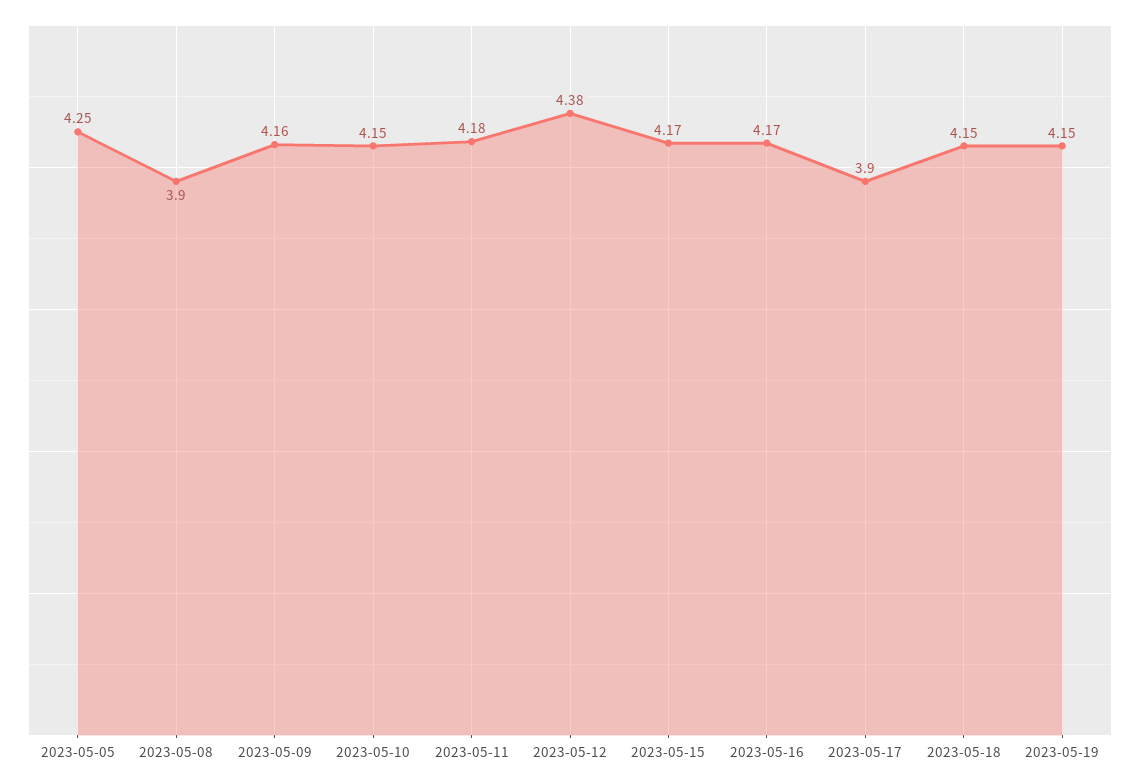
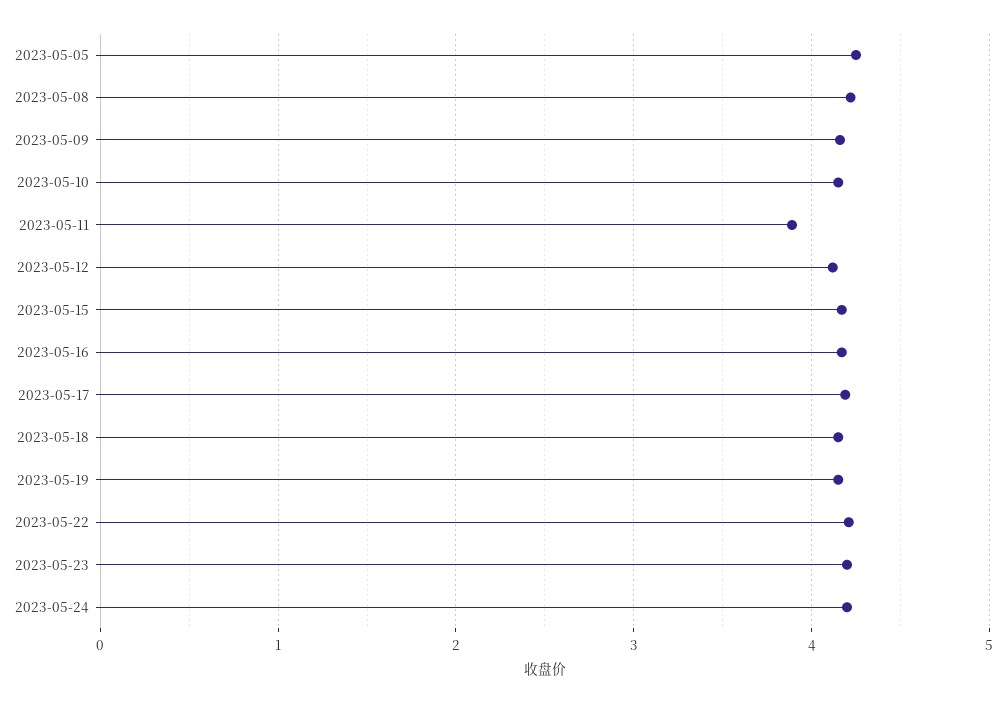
2023-05-08: 3.9 -> 4.2
2023-05-11: 4.18 -> 3.9
2023-05-12: 4.38 -> 4.1
2023-05-17: 3.9 -> 4.2
2023-05-22: none -> 4.2
2023-05-23: none -> 4.2
2023-05-24: none -> 4.2

